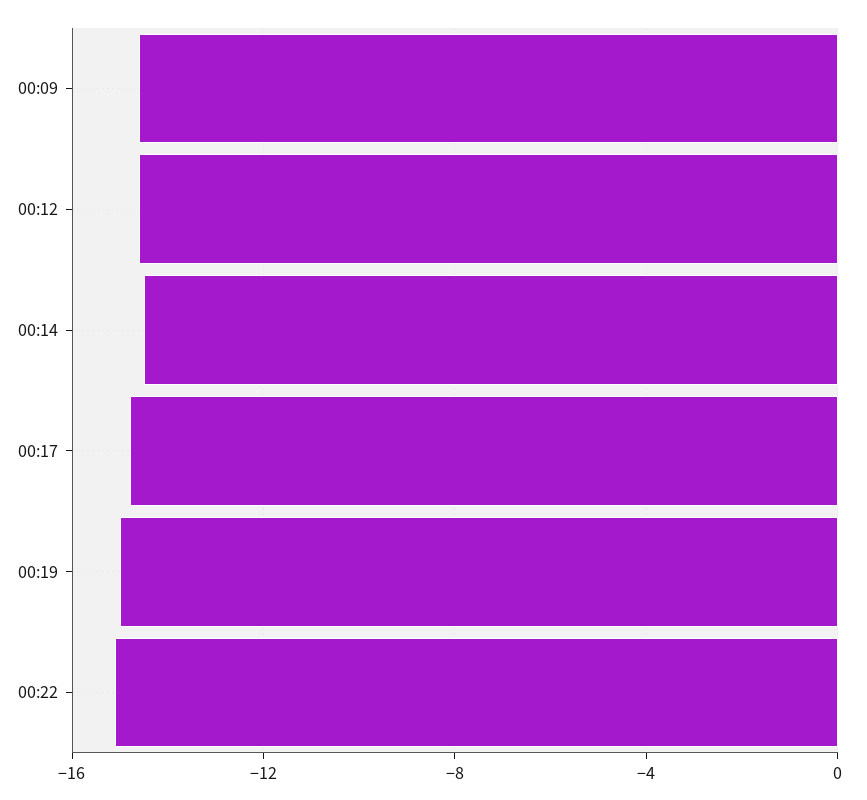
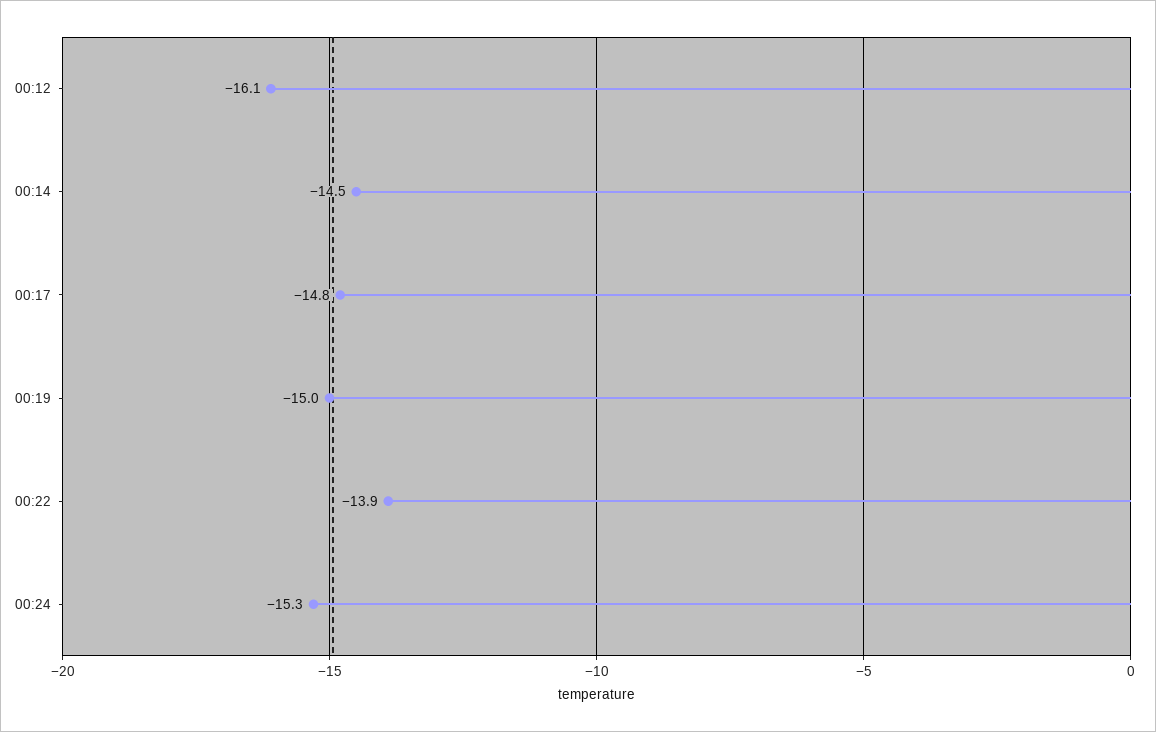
00:09: -14.5 -> none
00:12: -14.5 -> -16.1
00:22: -15 -> -13.9
00:24: none -> -15.3

